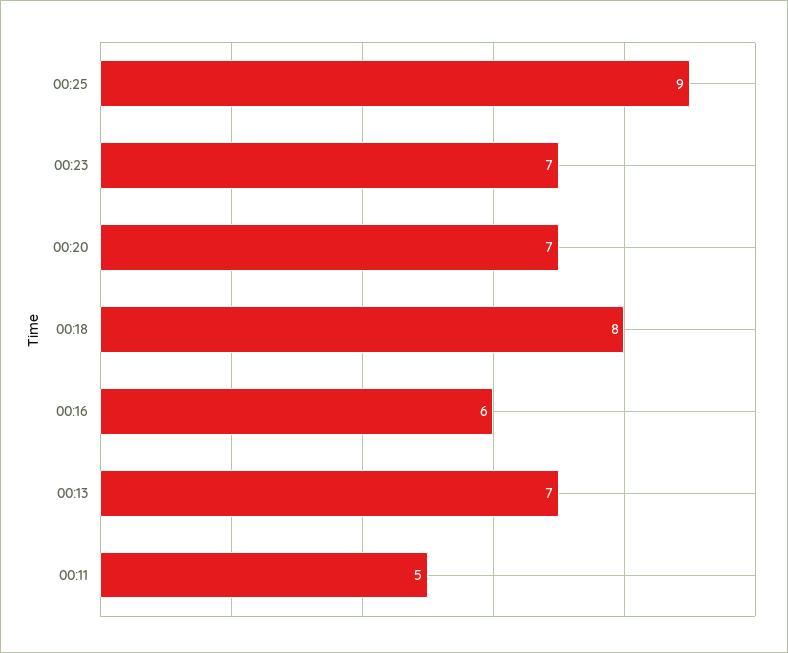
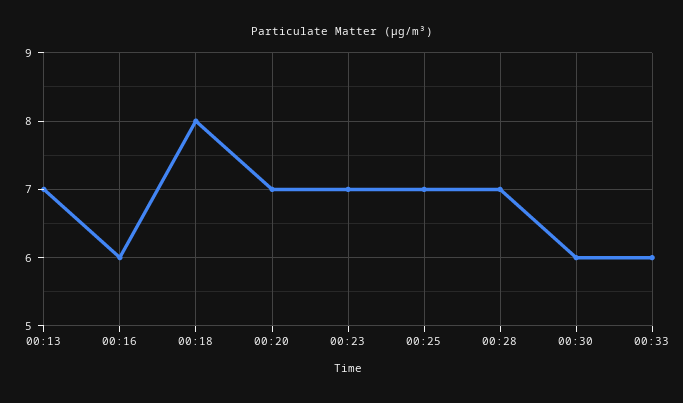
00:25: 9 -> 7
00:11: 5 -> none
00:28: none -> 7
00:30: none -> 6
00:33: none -> 6

